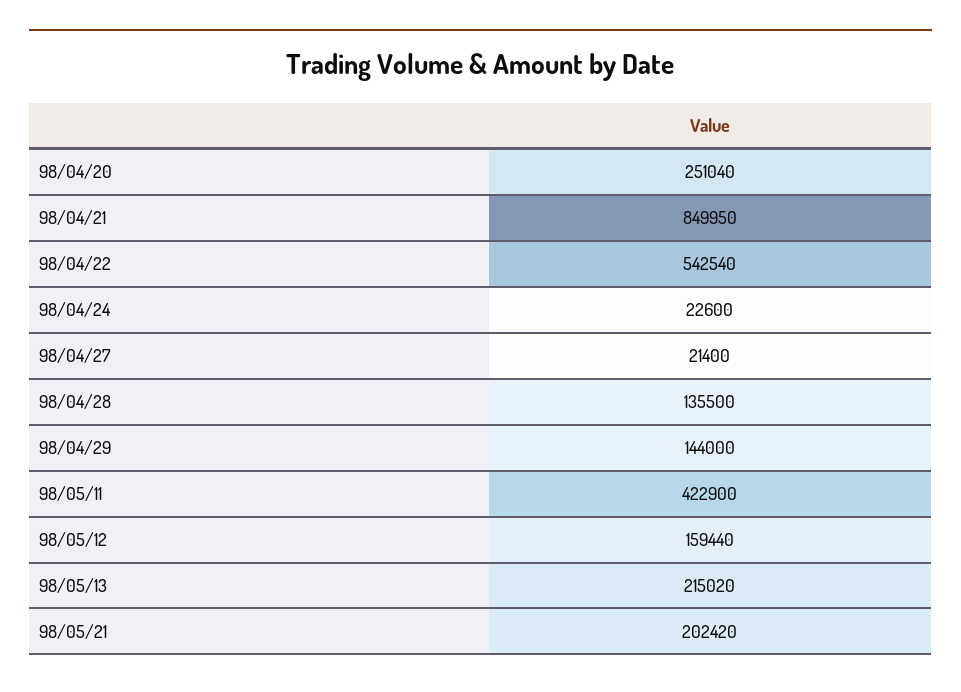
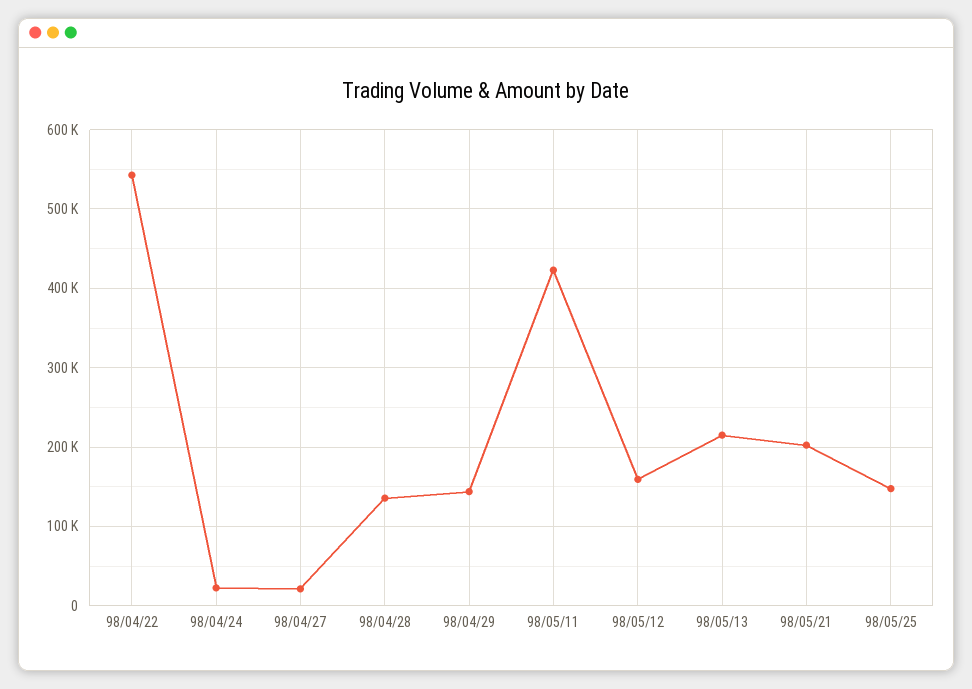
98/04/20: 251040 -> none
98/04/21: 849950 -> none
98/05/25: none -> 150000

